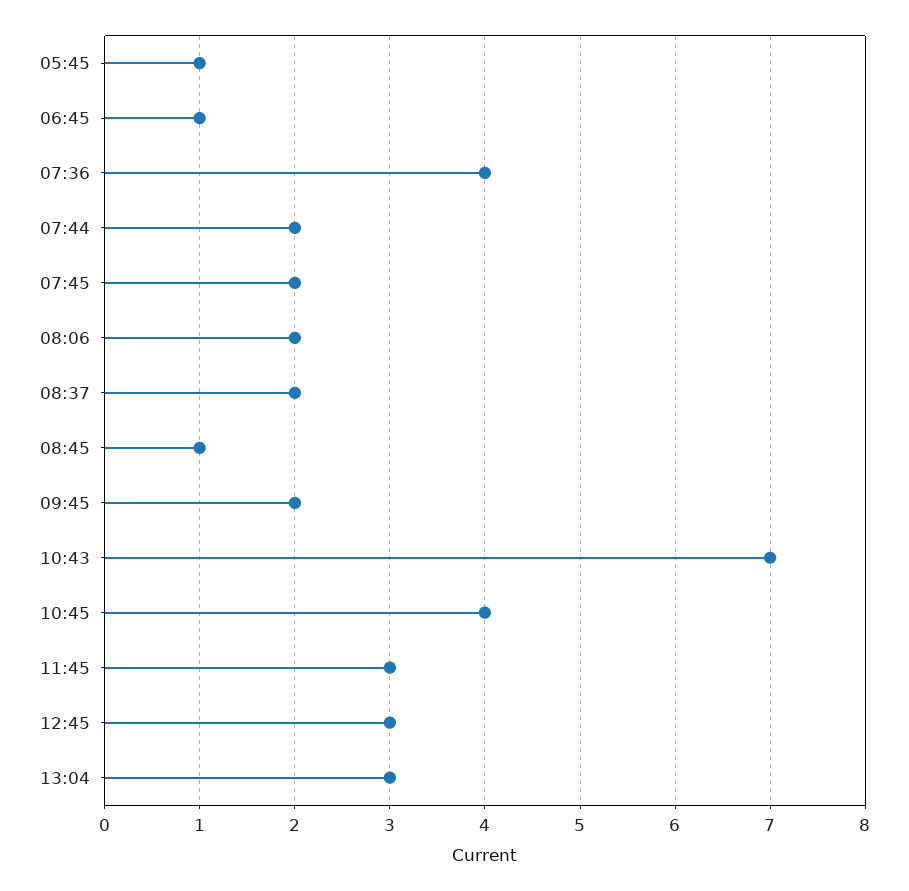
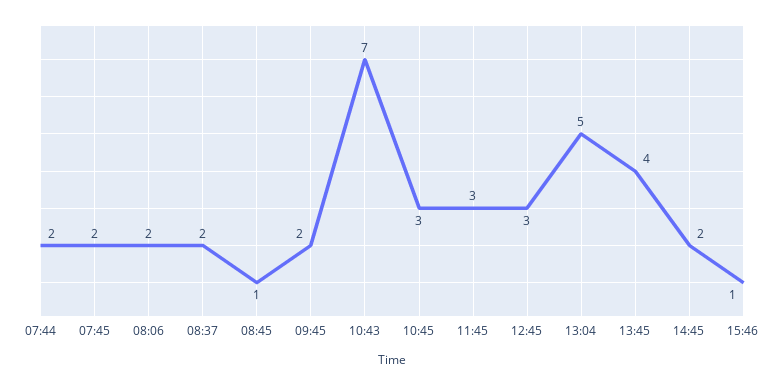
05:45: 1 -> none
06:45: 1 -> none
07:36: 4 -> none
10:45: 4 -> 3
13:04: 3 -> 5
13:45: none -> 4
14:45: none -> 2
15:46: none -> 1

